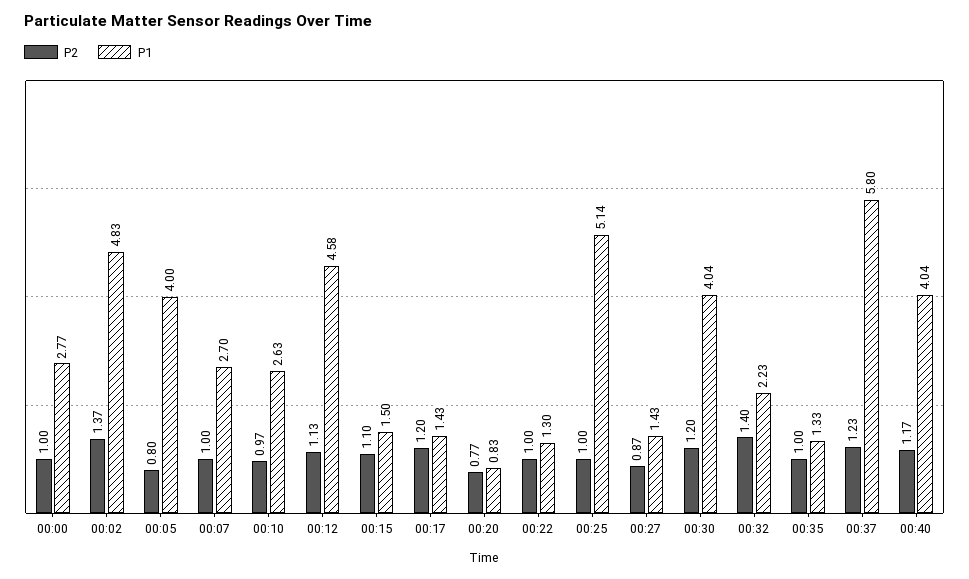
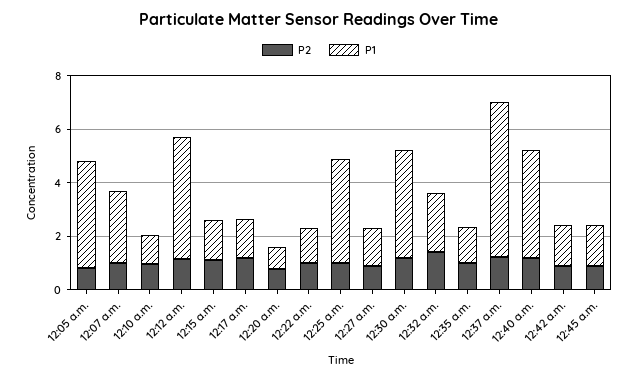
P2, 00:00: 1 -> none
P1, 00:00: 2.77 -> none
P2, 00:02: 1.37 -> none
P1, 00:02: 4.83 -> none
P1, 00:10: 2.63 -> 1
P1, 00:25: 5.14 -> 4
P2, 12:42 a.m.: none -> 1
P1, 12:42 a.m.: none -> 1.5
P2, 12:45 a.m.: none -> 1
P1, 12:45 a.m.: none -> 1.5

